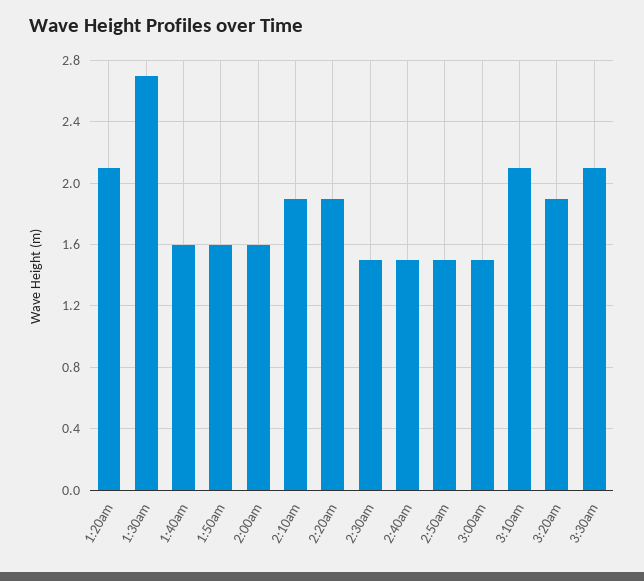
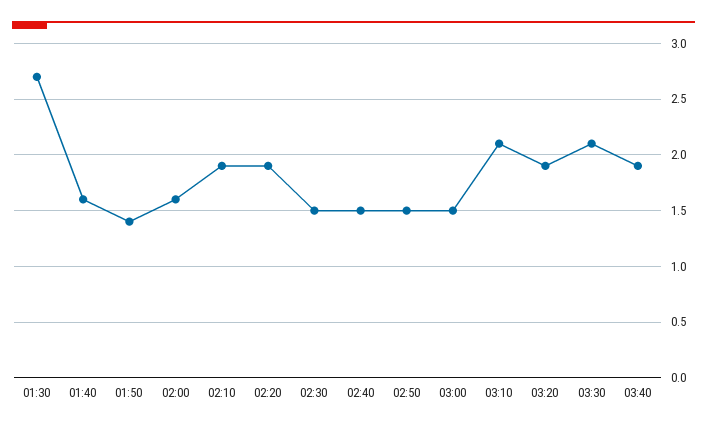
1:20am: 2.1 -> none
1:50am: 1.6 -> 1.4
03:40: none -> 1.9

